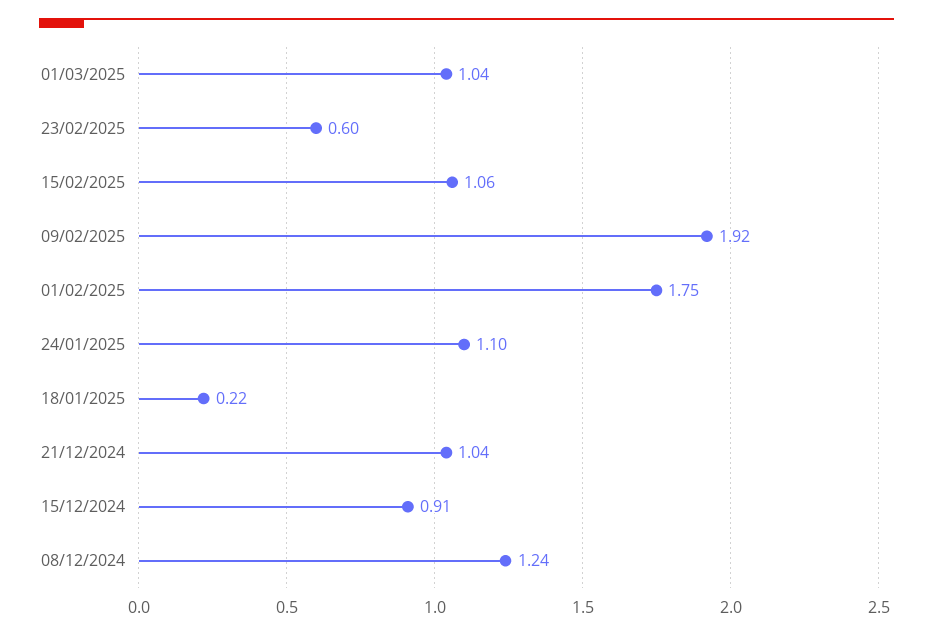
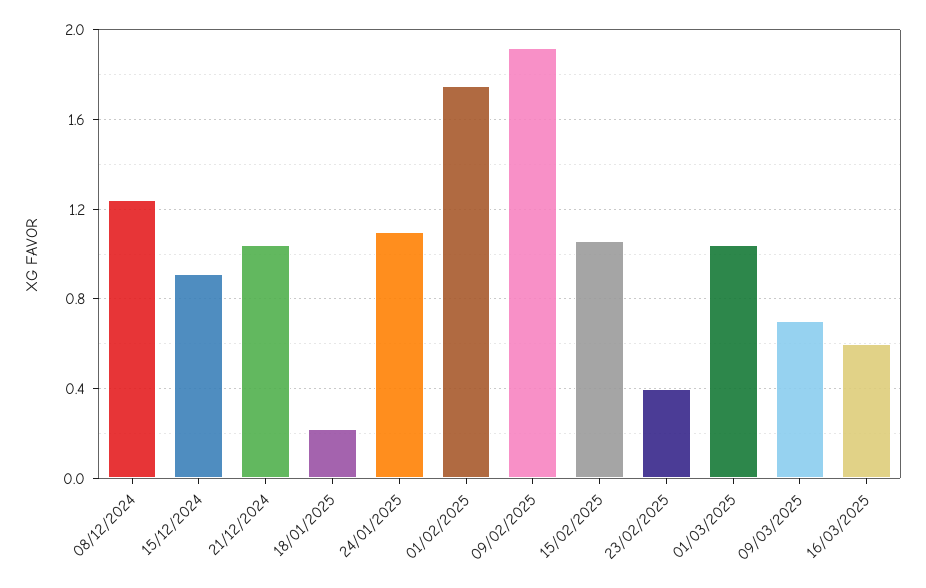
23/02/2025: 0.6 -> 0.4
09/03/2025: none -> 0.7
16/03/2025: none -> 0.6

